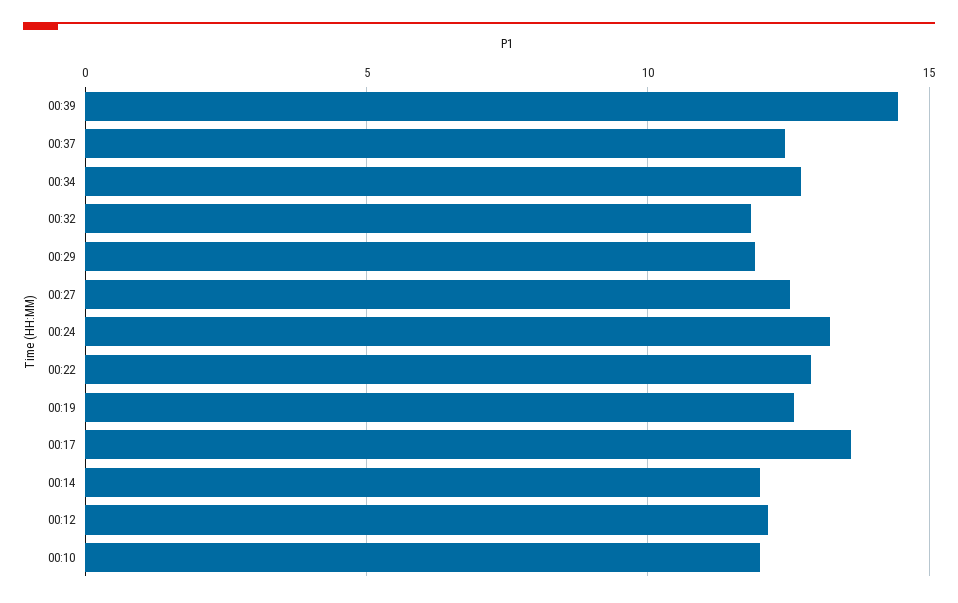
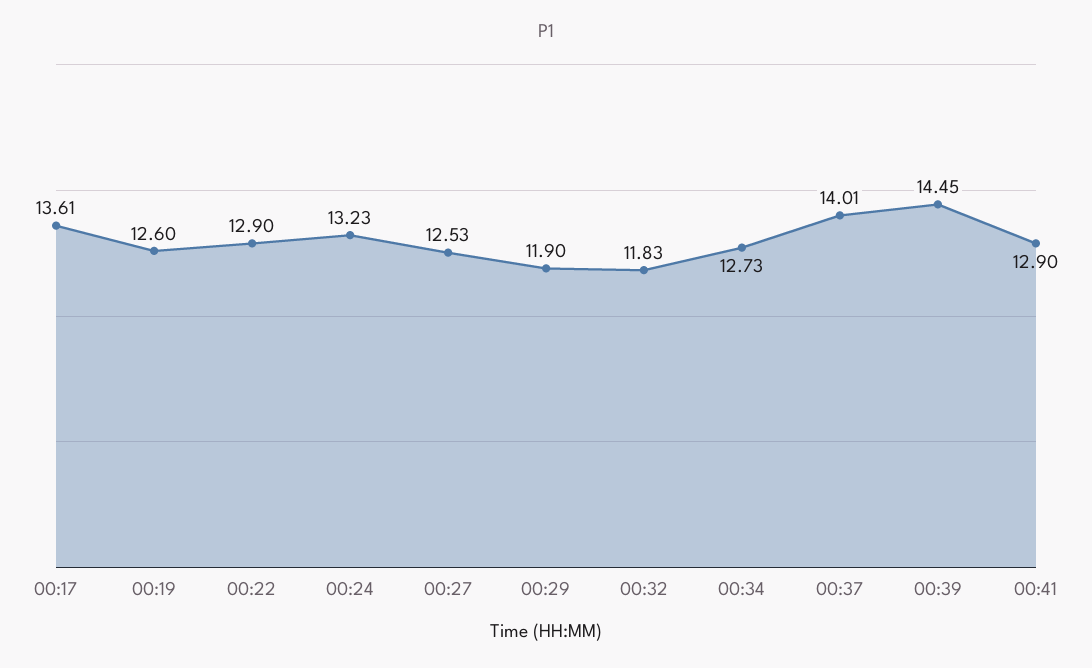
00:37: 12.5 -> 14.01
00:14: 12 -> none
00:12: 12 -> none
00:10: 12 -> none
00:41: none -> 12.9

